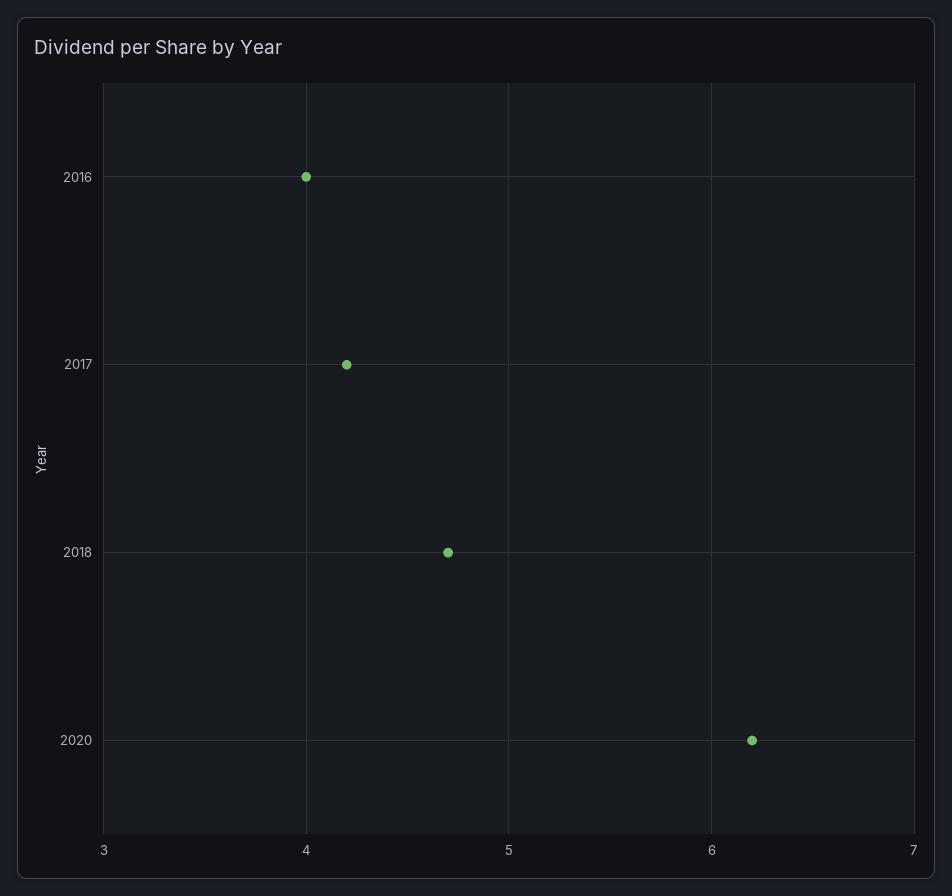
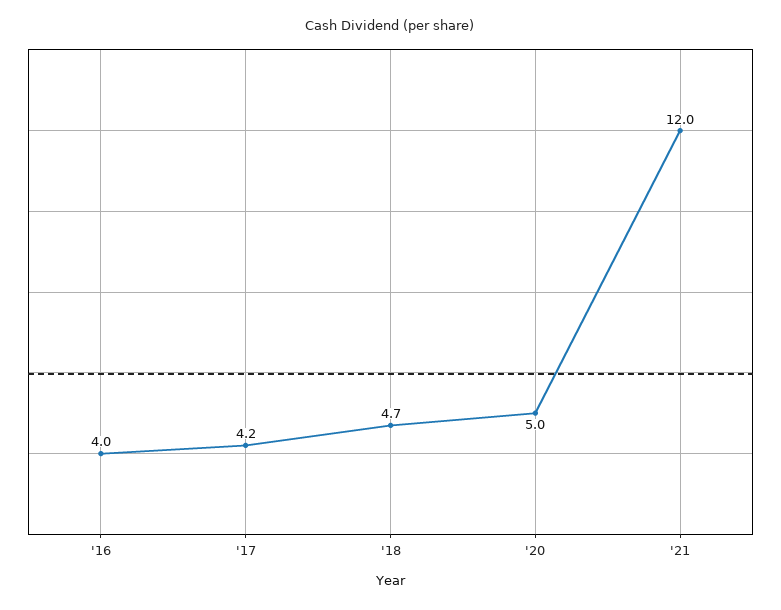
2020: 6.2 -> 5
'21: none -> 12

